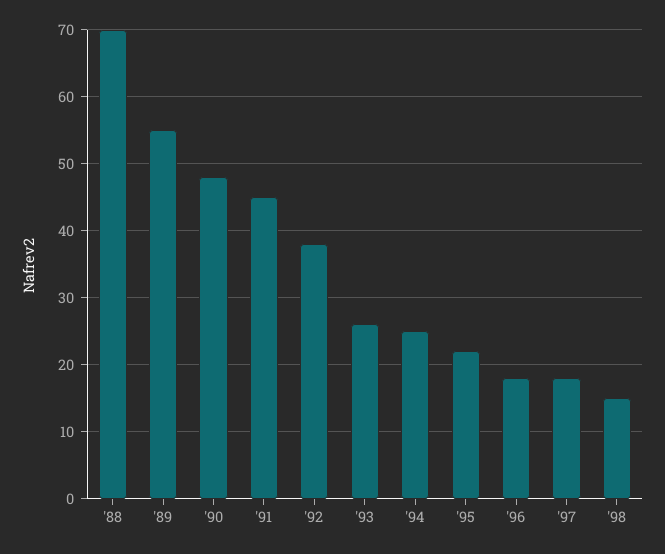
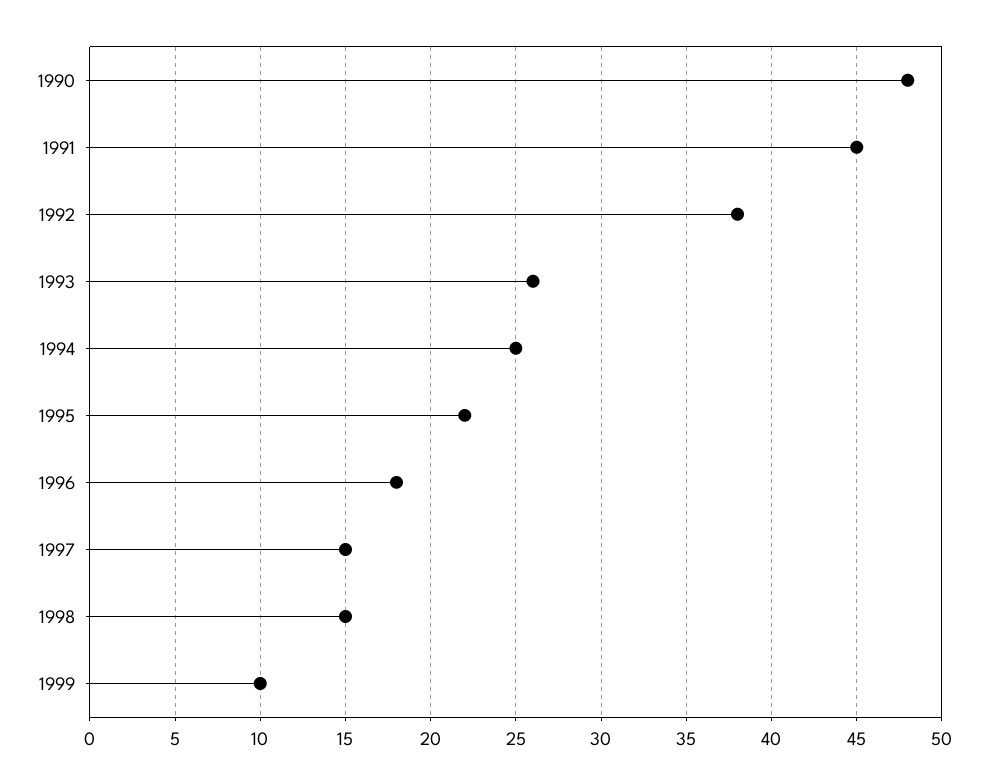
'88: 70 -> none
'89: 55 -> none
'97: 18 -> 15
1999: none -> 10

